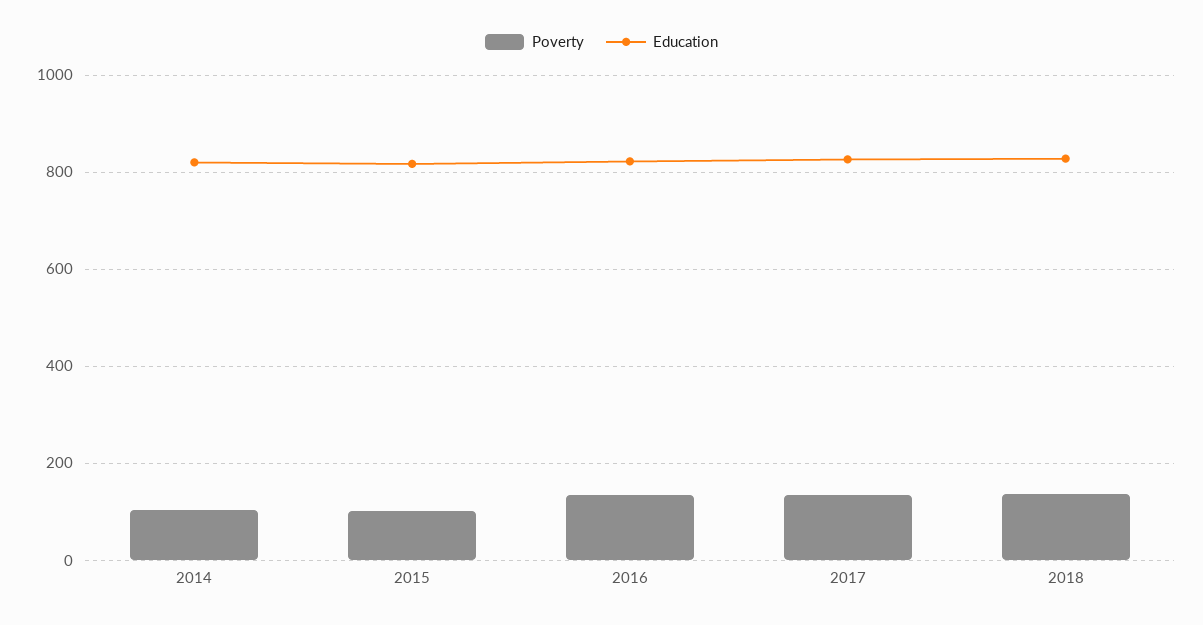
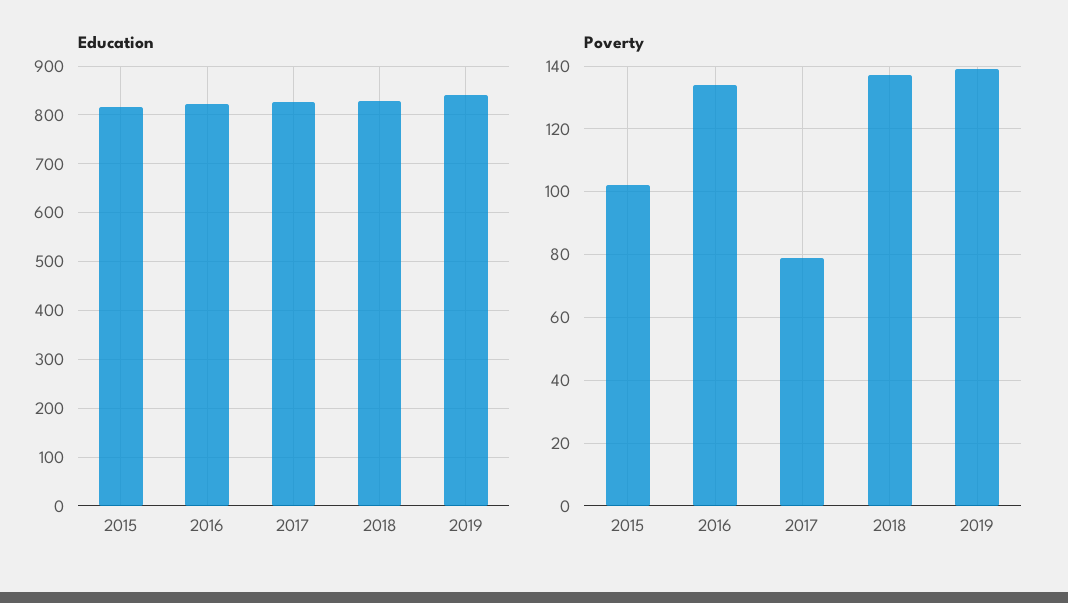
Poverty, 2014: 100 -> none
Education, 2014: 820 -> none
Poverty, 2017: 140 -> 80
Education, 2019: none -> 840
Poverty, 2019: none -> 140

